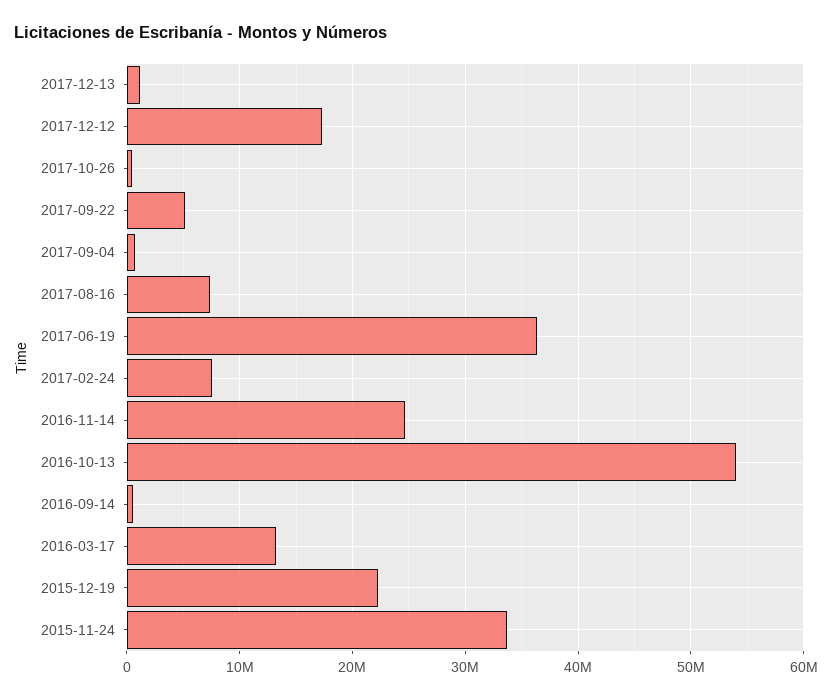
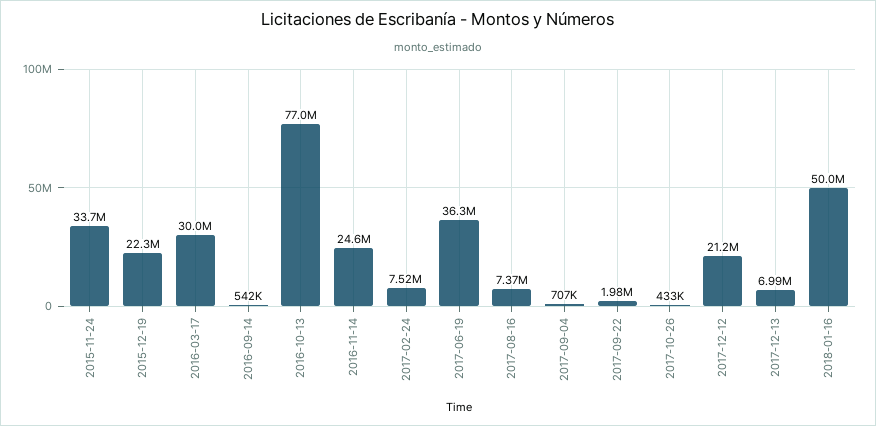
2017-12-13: 1000000 -> 6990000
2017-12-12: 17000000 -> 21200000
2017-09-22: 5000000 -> 1980000
2016-10-13: 54000000 -> 77000000
2016-03-17: 13000000 -> 30000000
2018-01-16: none -> 50000000

